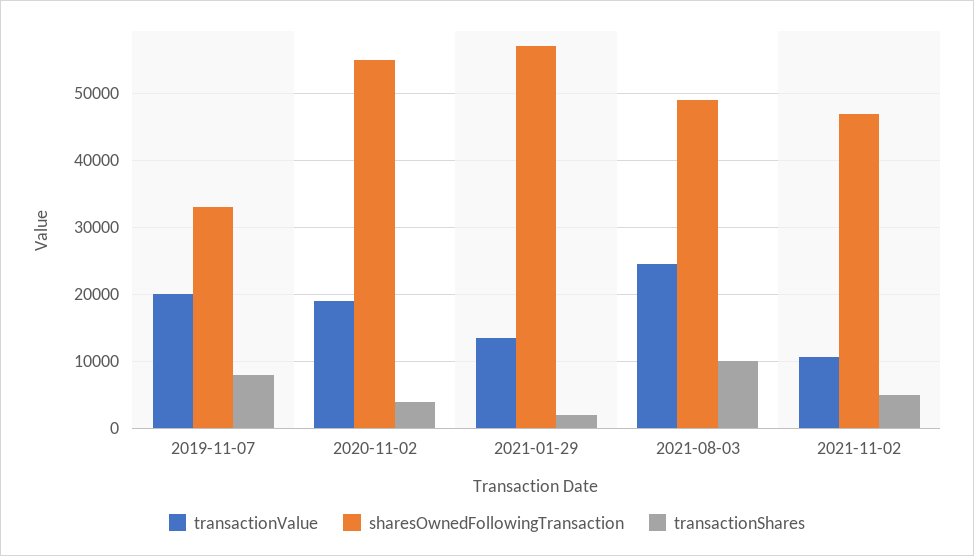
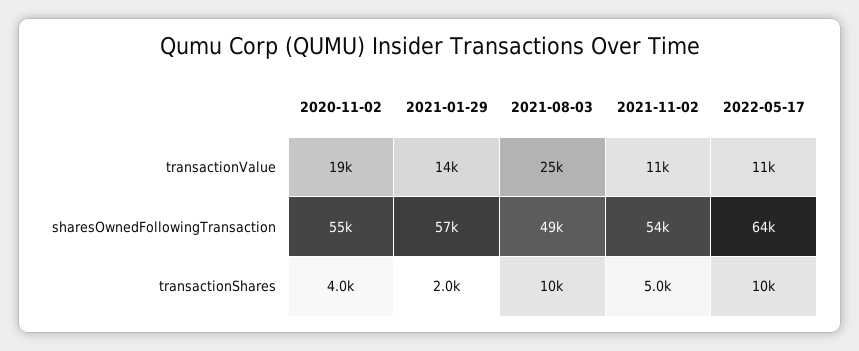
transactionValue, 2019-11-07: 20000 -> none
sharesOwnedFollowingTransaction, 2019-11-07: 33000 -> none
transactionShares, 2019-11-07: 8000 -> none
sharesOwnedFollowingTransaction, 2021-11-02: 47000 -> 54000
transactionValue, 2022-05-17: none -> 11000
sharesOwnedFollowingTransaction, 2022-05-17: none -> 64000
transactionShares, 2022-05-17: none -> 10000

